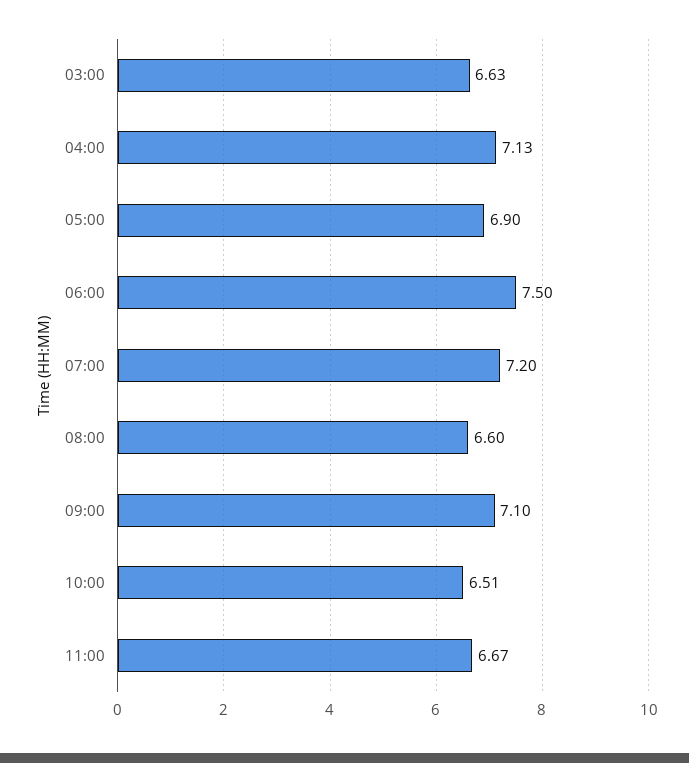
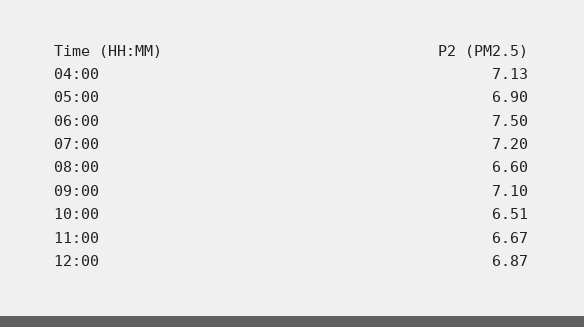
03:00: 6.63 -> none
12:00: none -> 6.87

